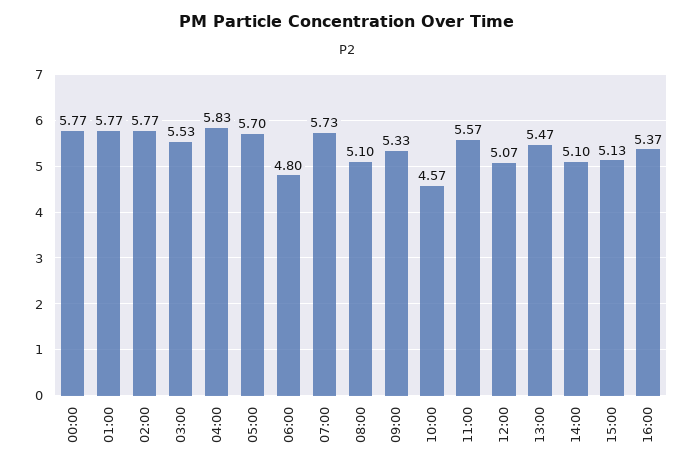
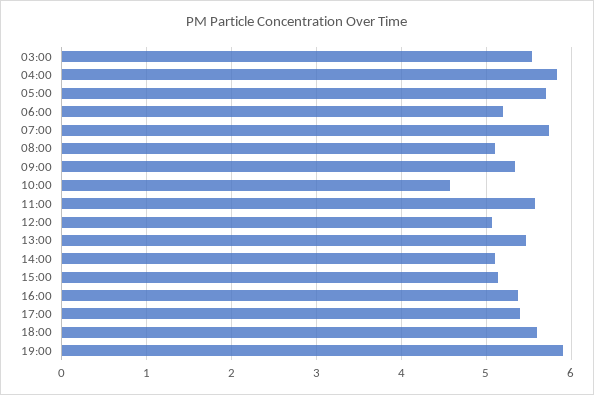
00:00: 5.77 -> none
01:00: 5.77 -> none
02:00: 5.77 -> none
06:00: 4.8 -> 5.2
17:00: none -> 5.4
18:00: none -> 5.6
19:00: none -> 5.9

